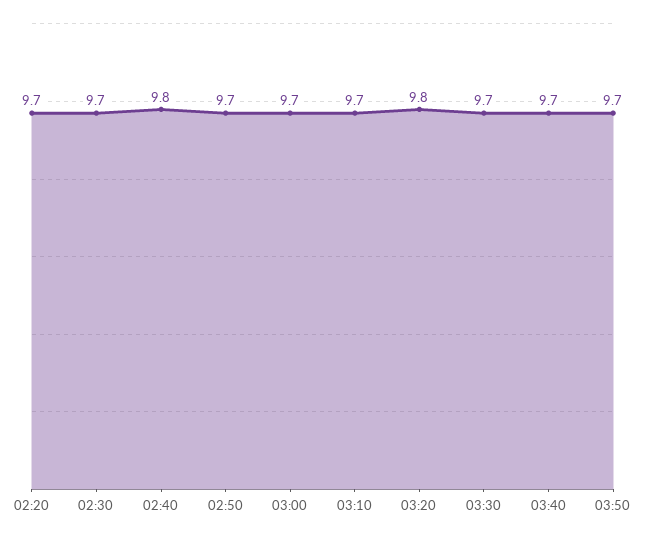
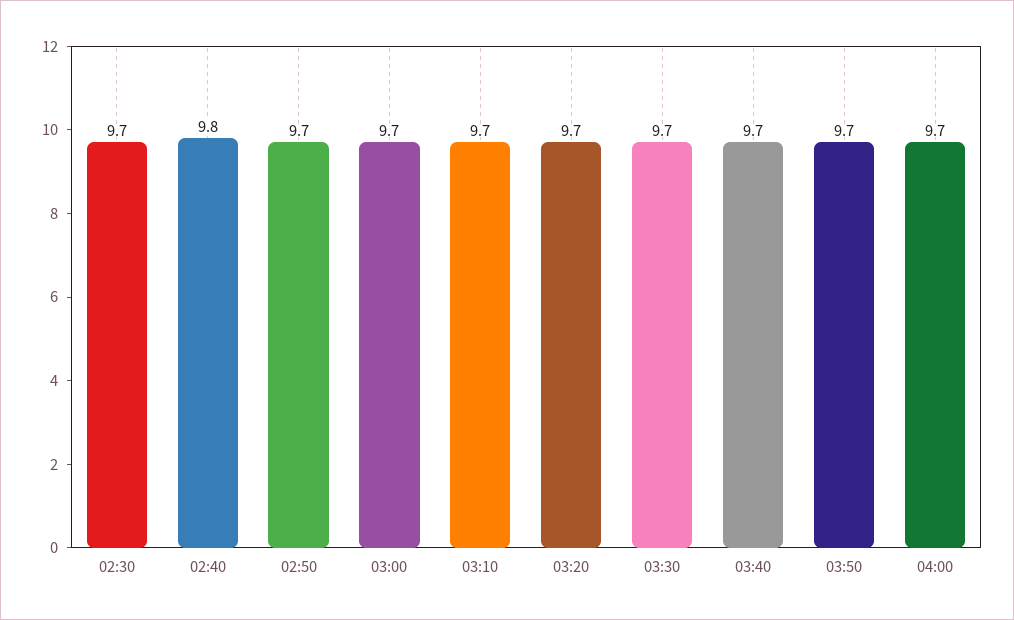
02:20: 9.7 -> none
03:20: 9.8 -> 9.7
04:00: none -> 9.7

